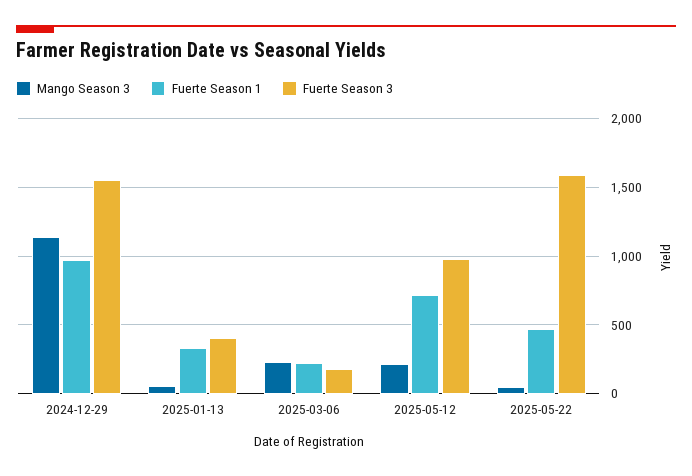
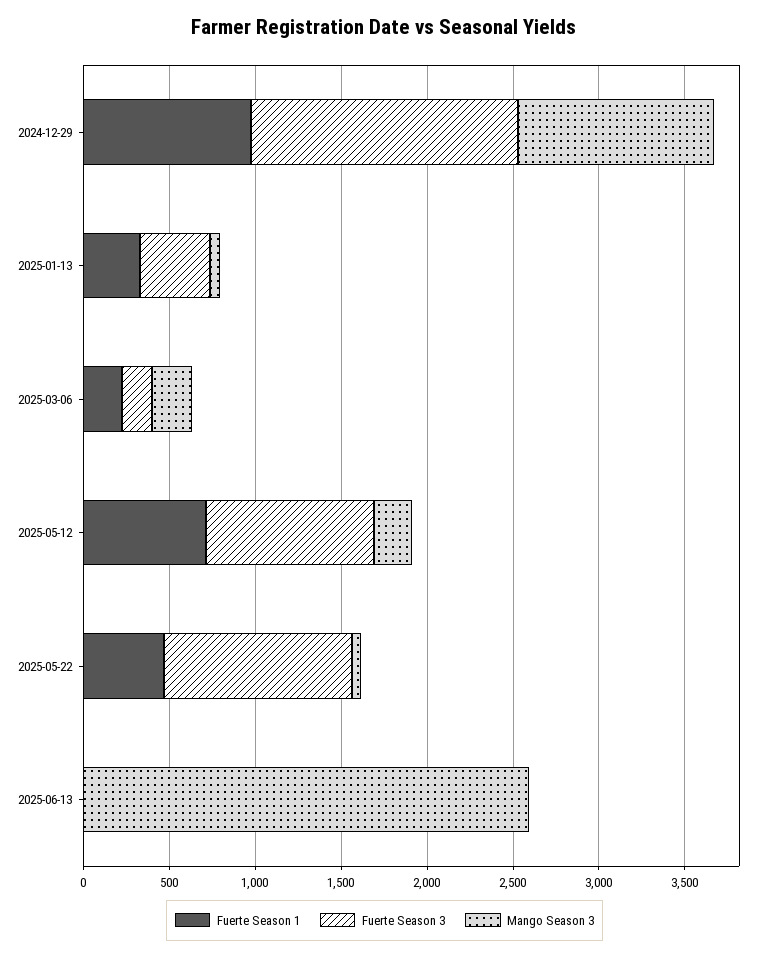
Fuerte Season 3, 2025-05-22: 1600 -> 1100
Fuerte Season 1, 2025-06-13: none -> 0
Fuerte Season 3, 2025-06-13: none -> 0
Mango Season 3, 2025-06-13: none -> 2600

